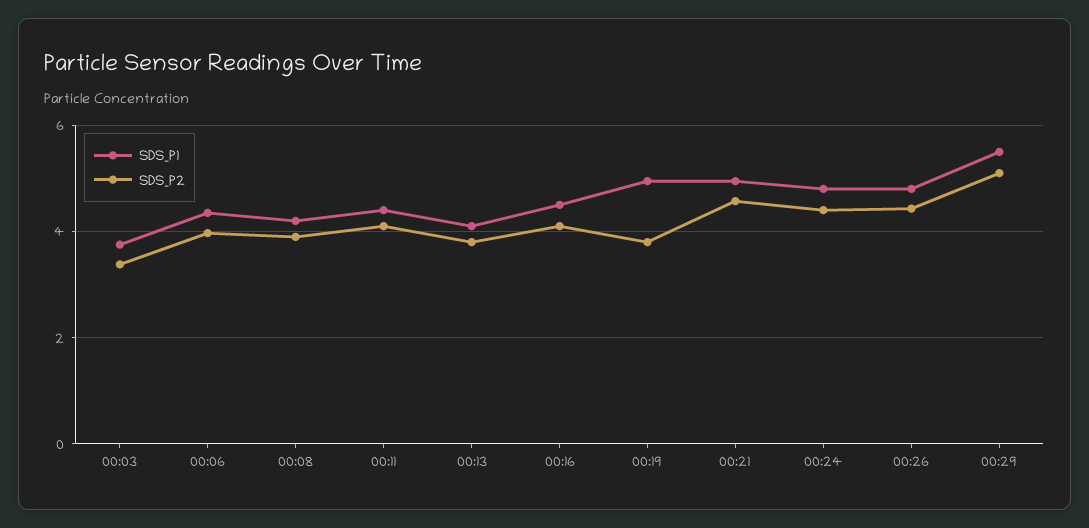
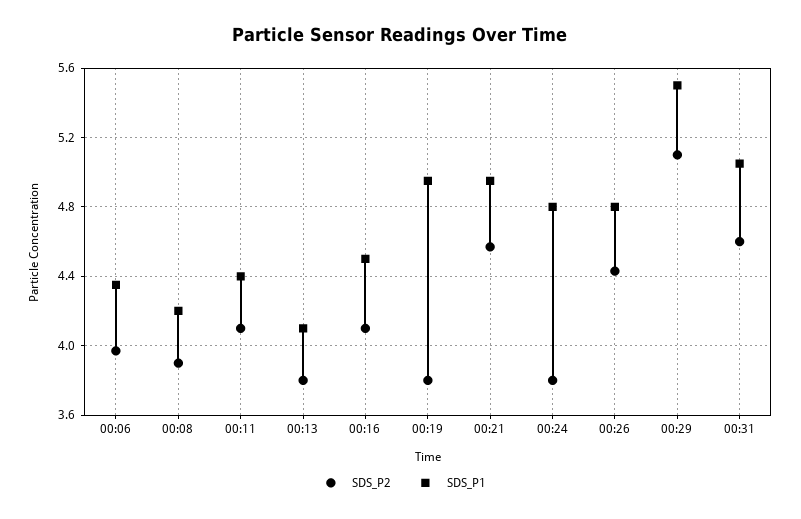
SDS_P1, 00:03: 3.8 -> none
SDS_P2, 00:03: 3.4 -> none
SDS_P2, 00:24: 4.4 -> 3.8
SDS_P2, 00:31: none -> 4.6
SDS_P1, 00:31: none -> 5.05

